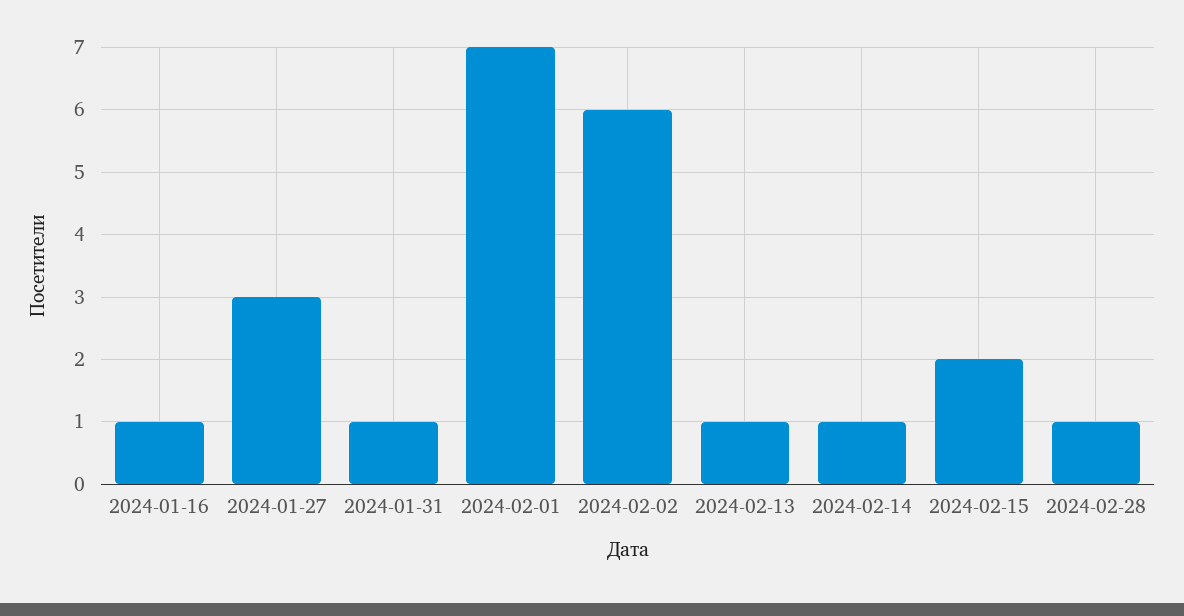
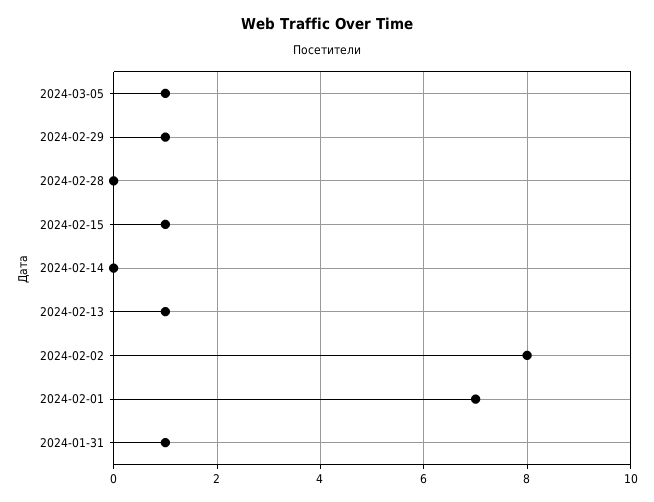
2024-01-16: 1 -> none
2024-01-27: 3 -> none
2024-02-02: 6 -> 8
2024-02-14: 1 -> 0
2024-02-15: 2 -> 1
2024-02-28: 1 -> 0
2024-03-05: none -> 1
2024-02-29: none -> 1

